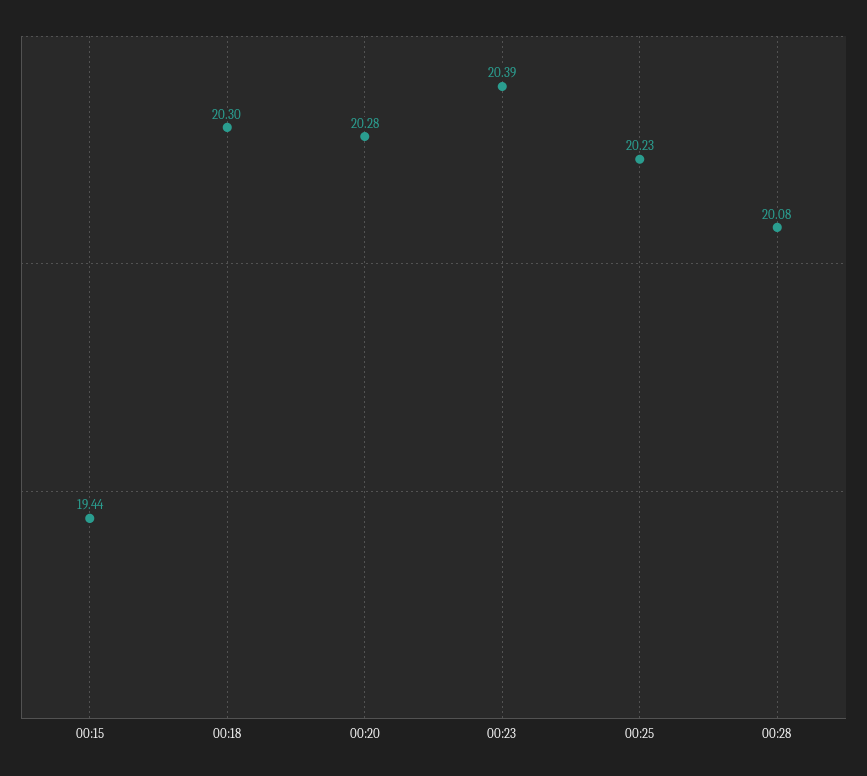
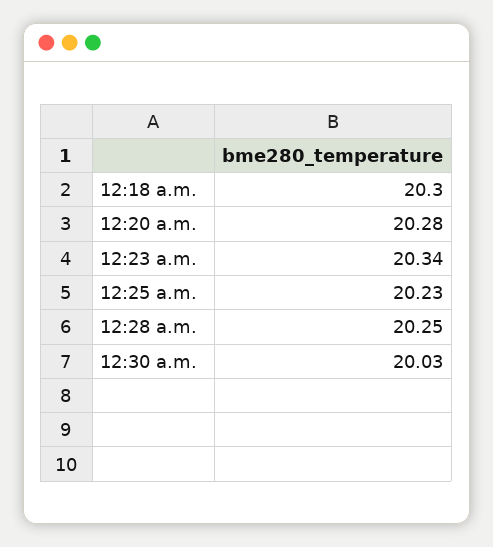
00:15: 19.44 -> none
00:23: 20.39 -> 20.34
00:28: 20.08 -> 20.25
12:30 a.m.: none -> 20.03

